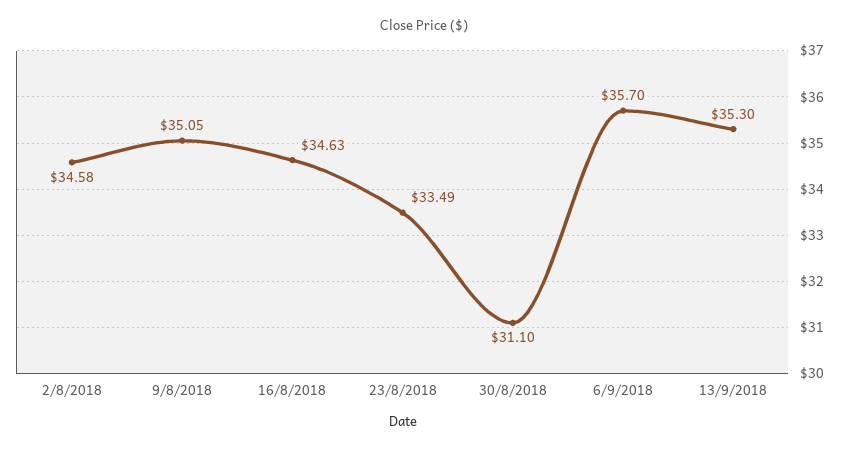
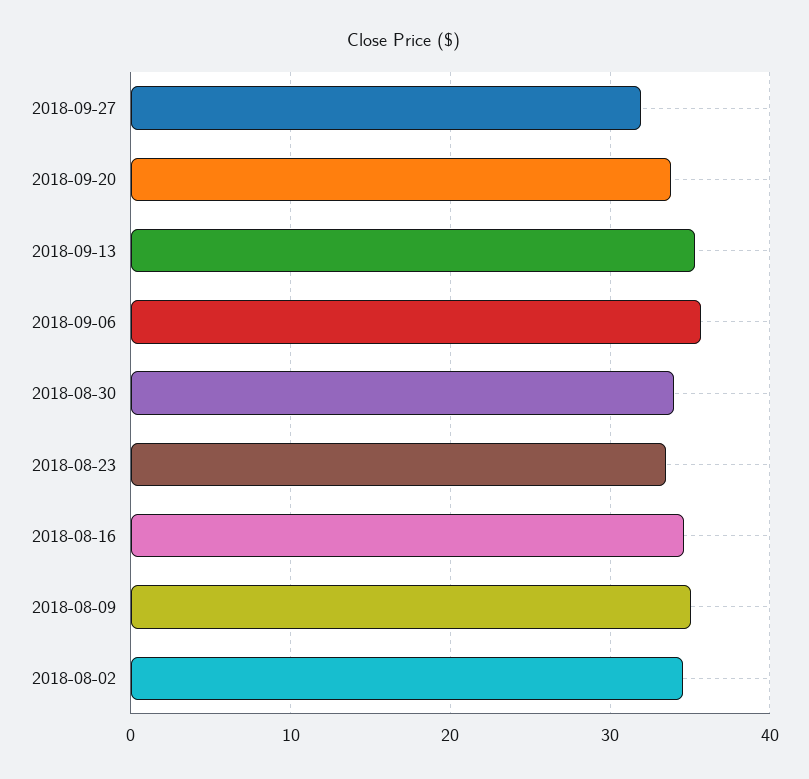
30/8/2018: 31.1 -> 34
2018-09-27: none -> 32
2018-09-20: none -> 34

